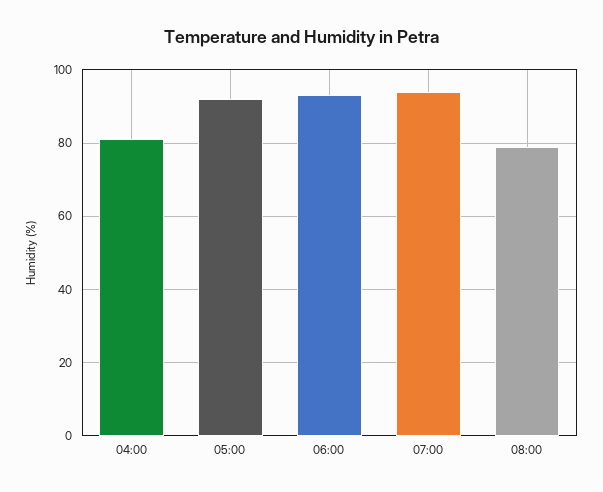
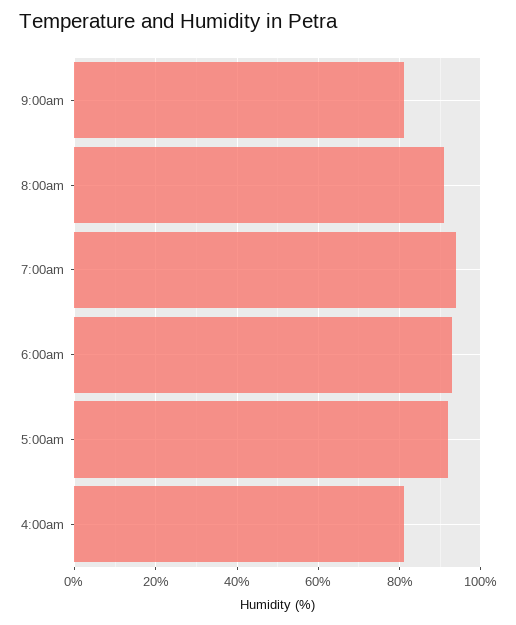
08:00: 80 -> 90
9:00am: none -> 80

